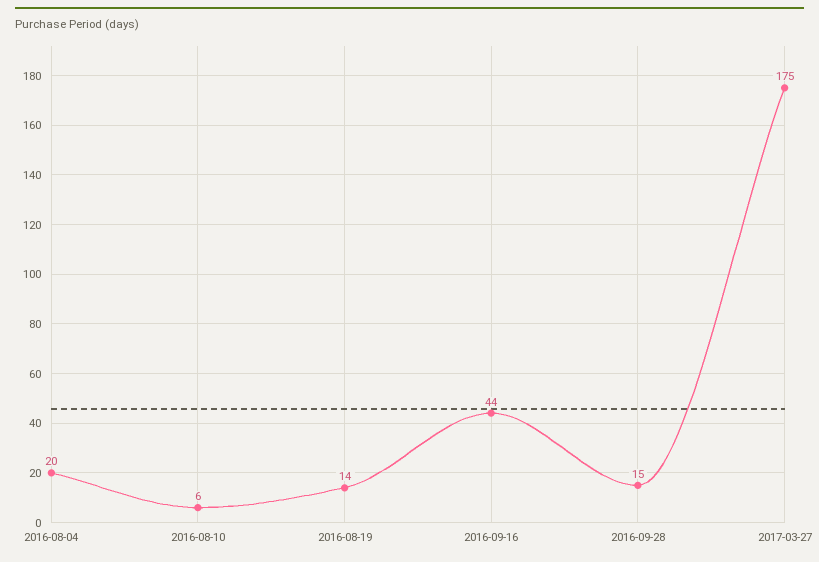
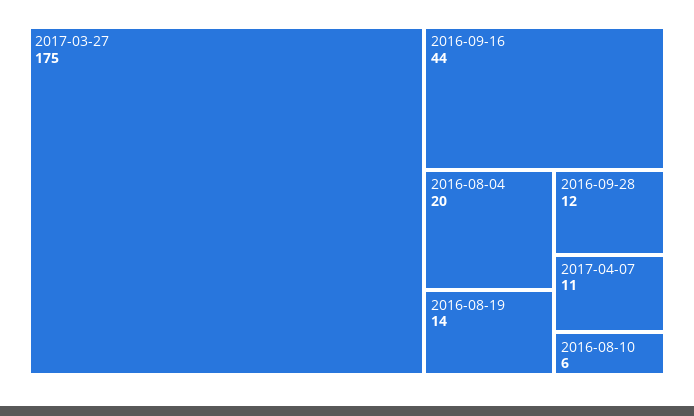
2016-09-28: 15 -> 12
2017-04-07: none -> 11

